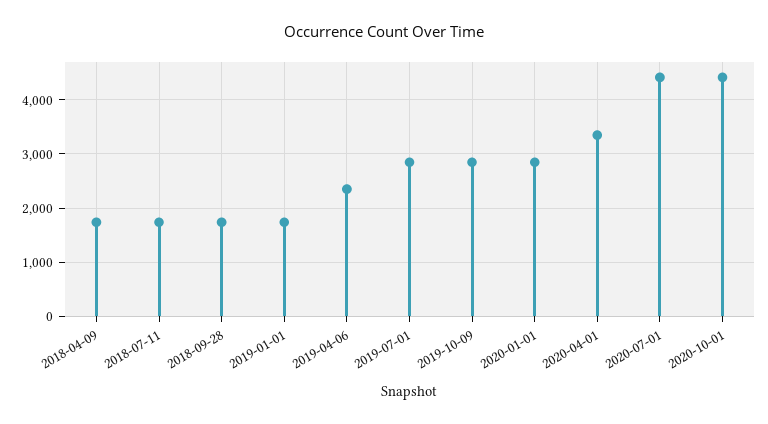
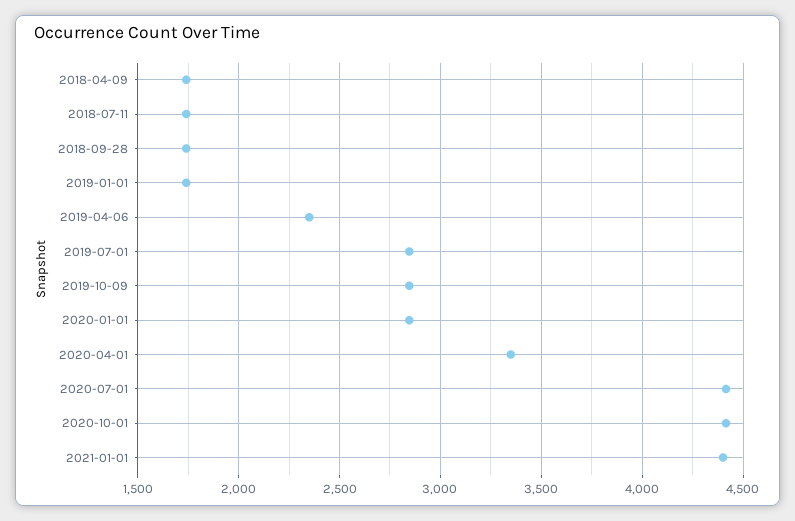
2021-01-01: none -> 4400

